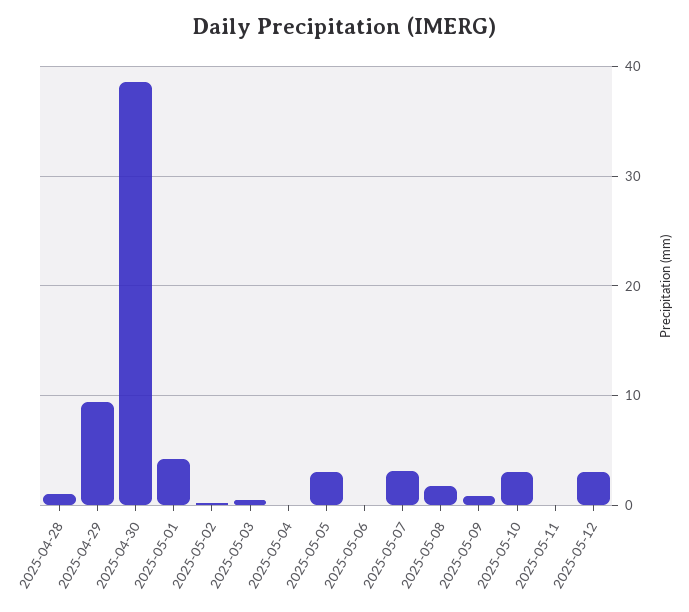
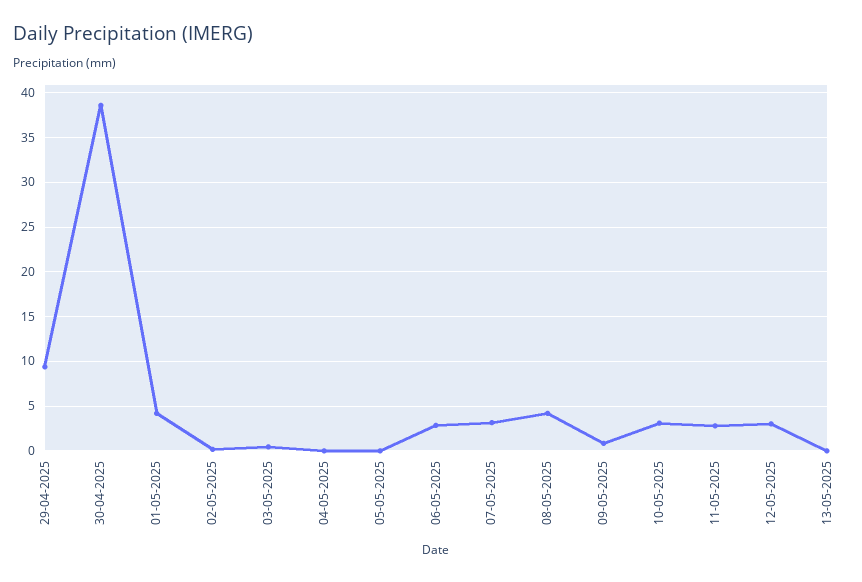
2025-04-28: 1 -> none
2025-05-05: 3 -> 0
2025-05-06: 0 -> 3
2025-05-08: 2 -> 4
2025-05-11: 0 -> 3
13-05-2025: none -> 0

